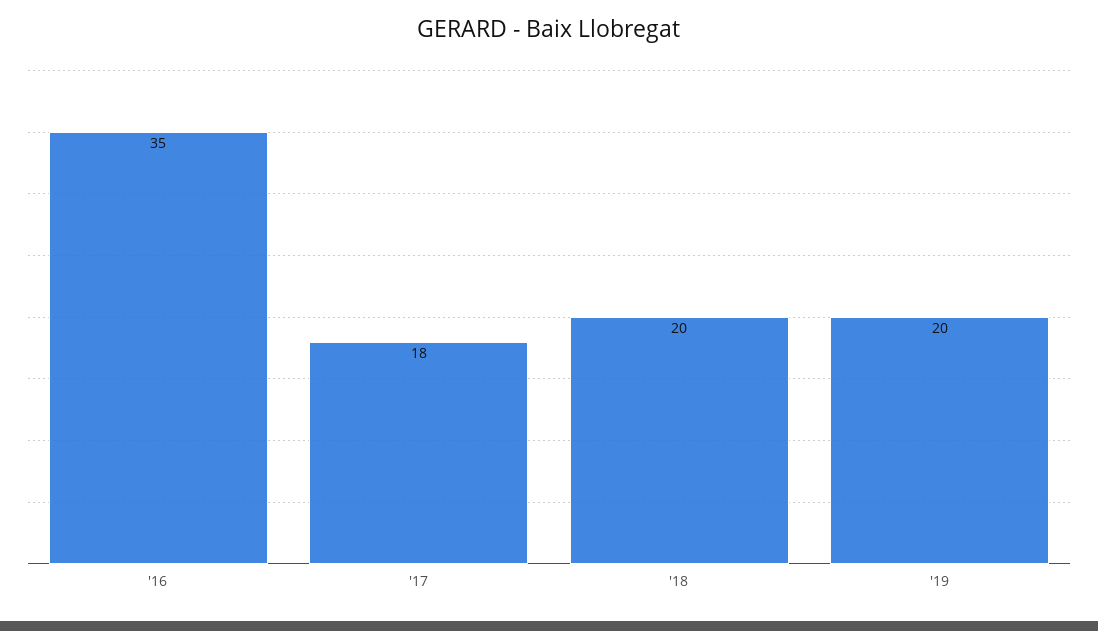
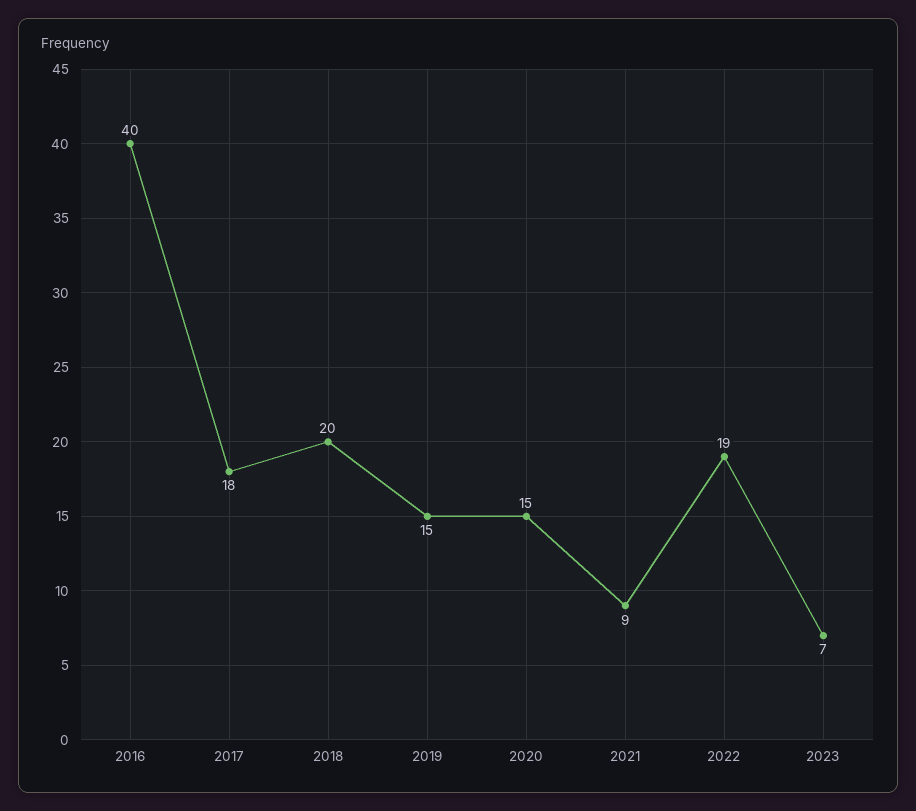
'16: 35 -> 40
'19: 20 -> 15
2020: none -> 15
2021: none -> 9
2022: none -> 19
2023: none -> 7

